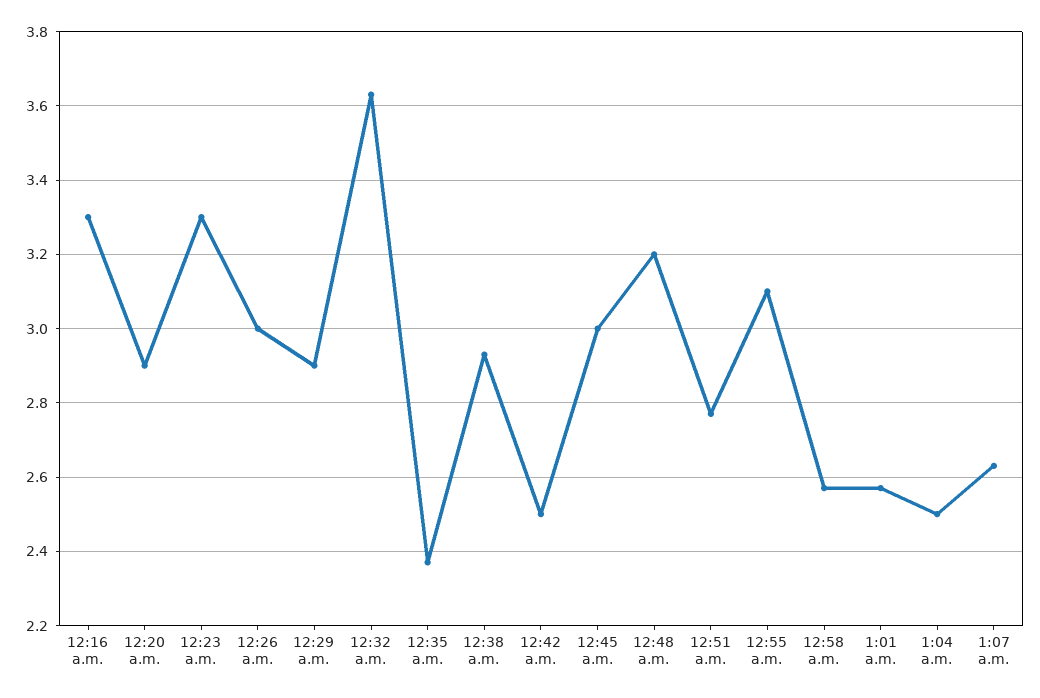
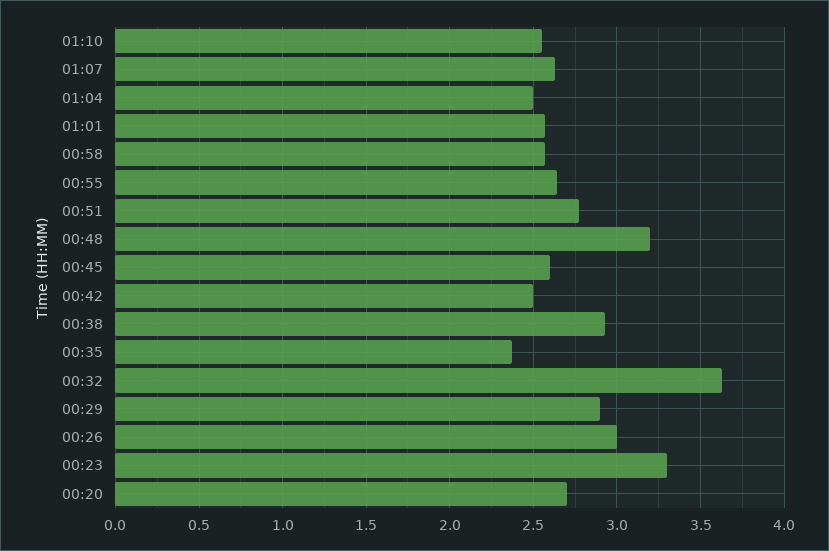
12:16 a.m.: 3.3 -> none
12:20 a.m.: 2.9 -> 2.7
12:45 a.m.: 3 -> 2.6
12:55 a.m.: 3.1 -> 2.65
01:10: none -> 2.55

